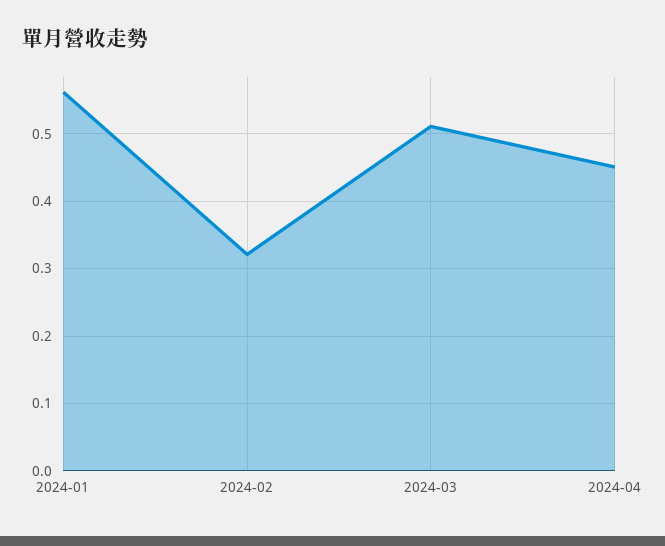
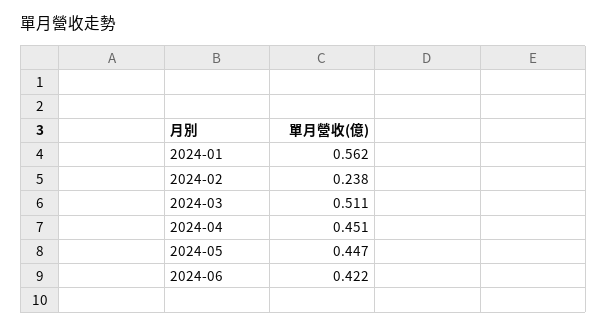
2024-02: 0.32 -> 0.238
2024-05: none -> 0.447
2024-06: none -> 0.422

